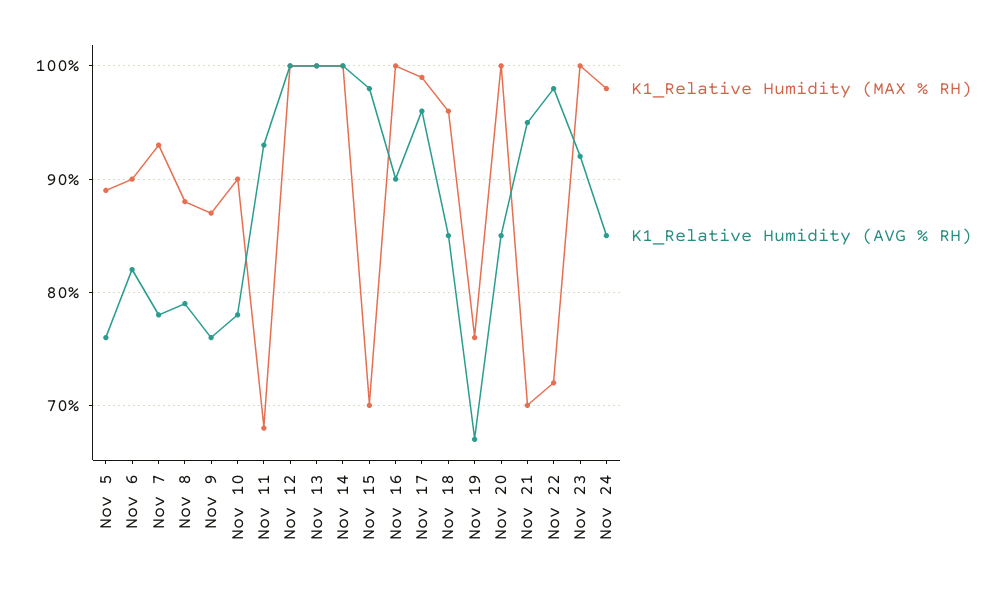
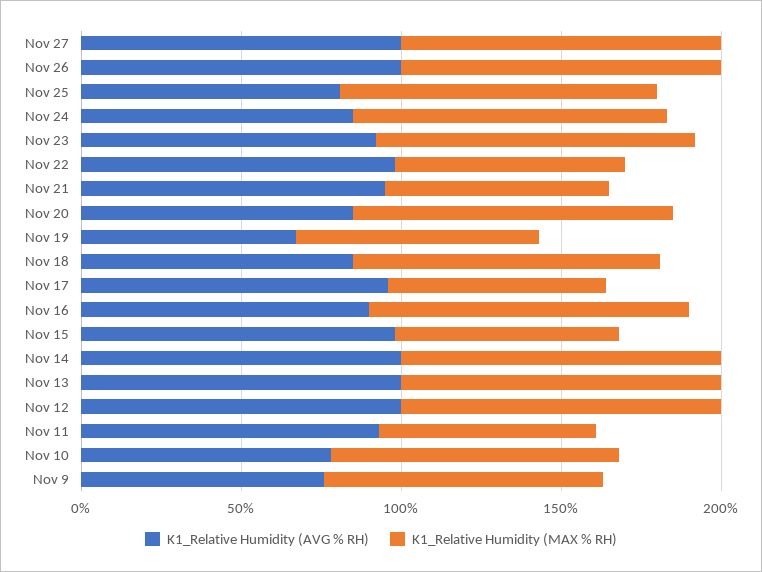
K1_Relative Humidity (MAX % RH), Nov 5: 89 -> none
K1_Relative Humidity (AVG % RH), Nov 5: 76 -> none
K1_Relative Humidity (MAX % RH), Nov 6: 90 -> none
K1_Relative Humidity (AVG % RH), Nov 6: 82 -> none
K1_Relative Humidity (MAX % RH), Nov 7: 93 -> none
K1_Relative Humidity (AVG % RH), Nov 7: 78 -> none
K1_Relative Humidity (MAX % RH), Nov 8: 88 -> none
K1_Relative Humidity (AVG % RH), Nov 8: 79 -> none
K1_Relative Humidity (MAX % RH), Nov 17: 99 -> 70
K1_Relative Humidity (AVG % RH), Nov 27: none -> 100
K1_Relative Humidity (MAX % RH), Nov 27: none -> 100
K1_Relative Humidity (AVG % RH), Nov 26: none -> 100
K1_Relative Humidity (MAX % RH), Nov 26: none -> 100
K1_Relative Humidity (AVG % RH), Nov 25: none -> 80
K1_Relative Humidity (MAX % RH), Nov 25: none -> 100

